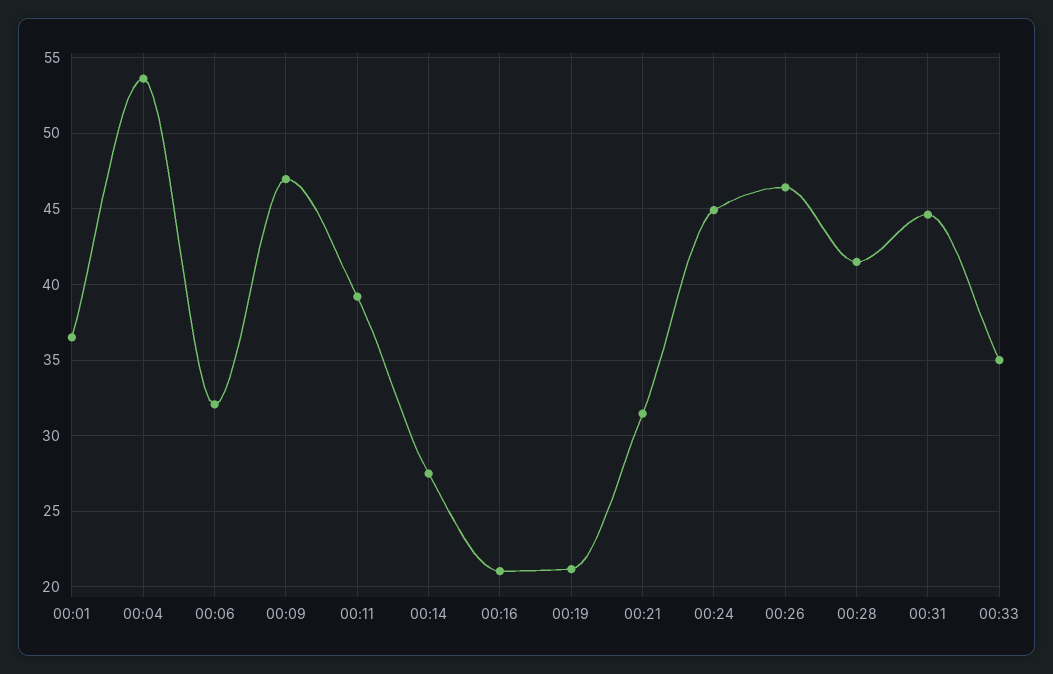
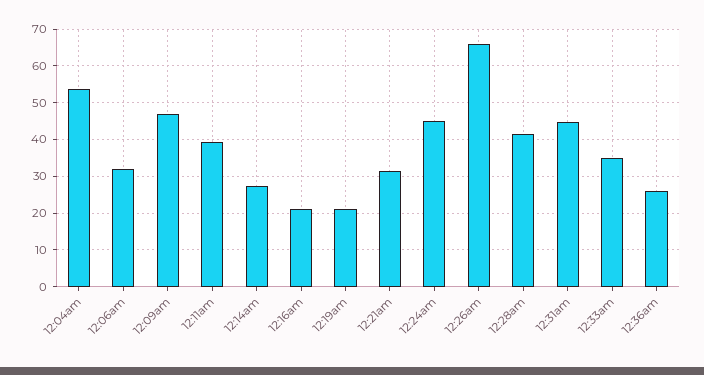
00:01: 36.5 -> none
00:26: 46.5 -> 66
12:36am: none -> 26

